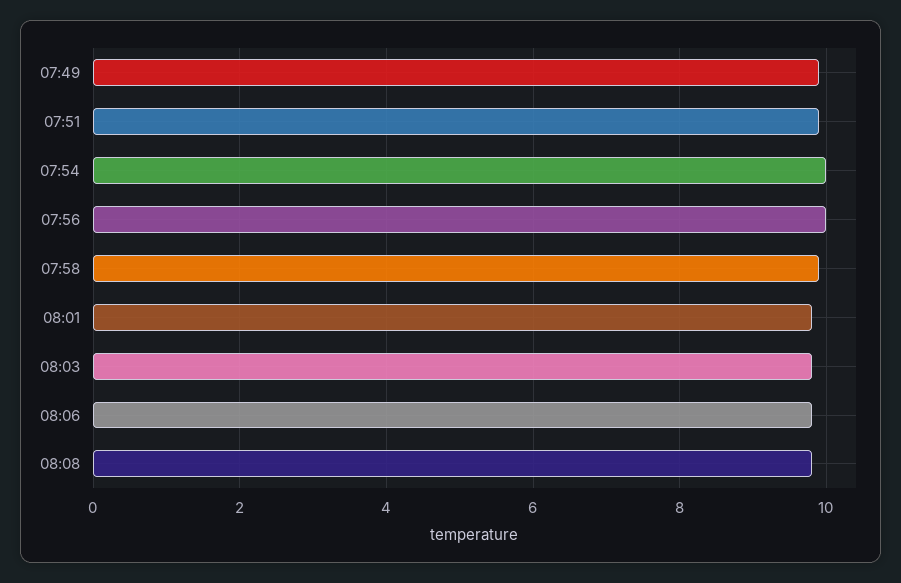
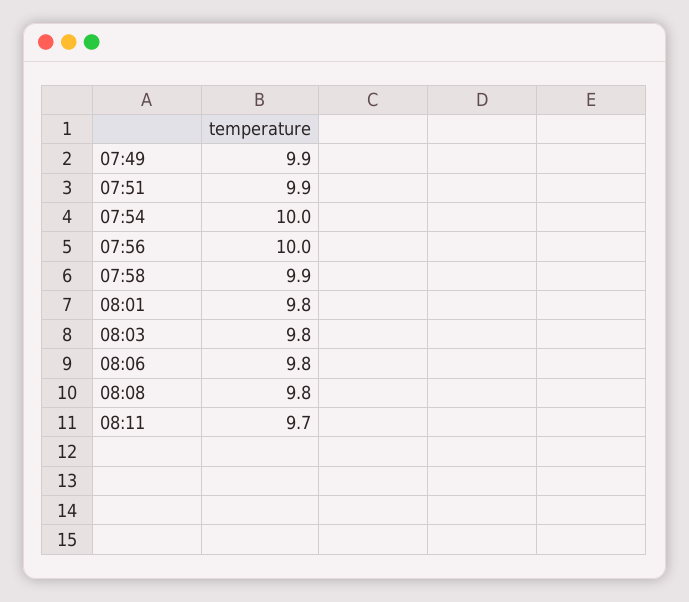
08:11: none -> 9.7

